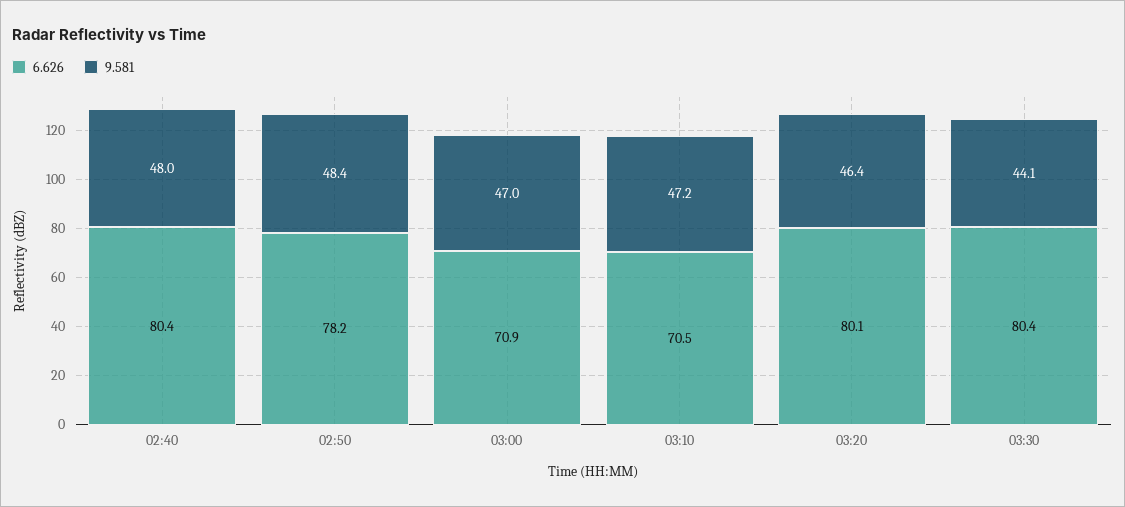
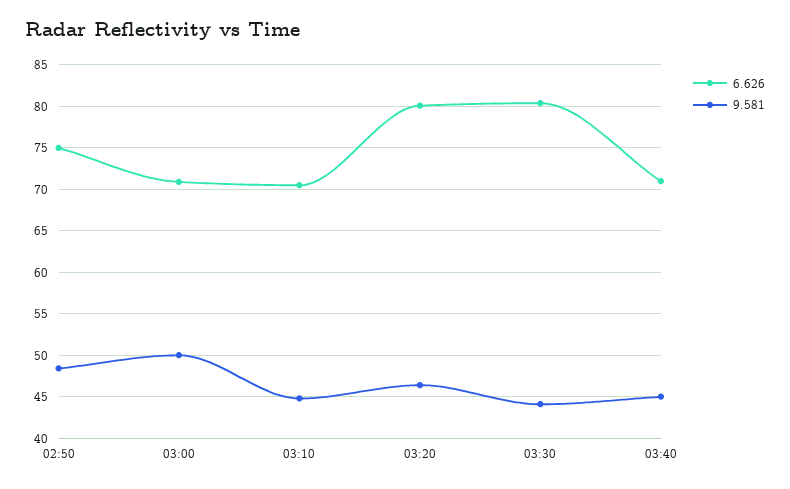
6.626, 02:40: 80.4 -> none
9.581, 02:40: 48 -> none
6.626, 02:50: 78.2 -> 75
9.581, 03:00: 47 -> 50
9.581, 03:10: 47.2 -> 45
6.626, 03:40: none -> 71
9.581, 03:40: none -> 45

